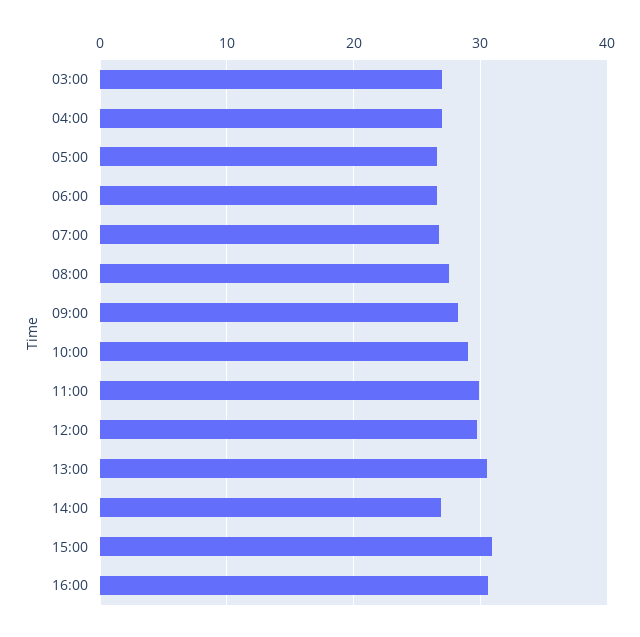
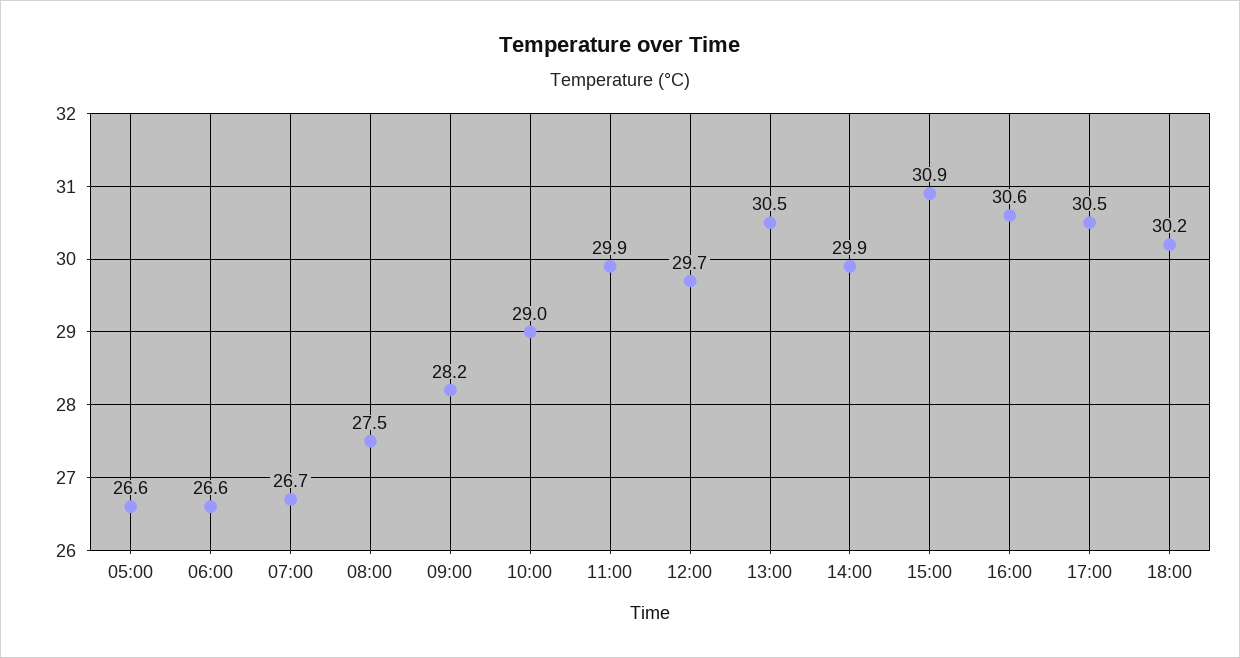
03:00: 27 -> none
04:00: 27 -> none
14:00: 27 -> 29.9
17:00: none -> 30.5
18:00: none -> 30.2

